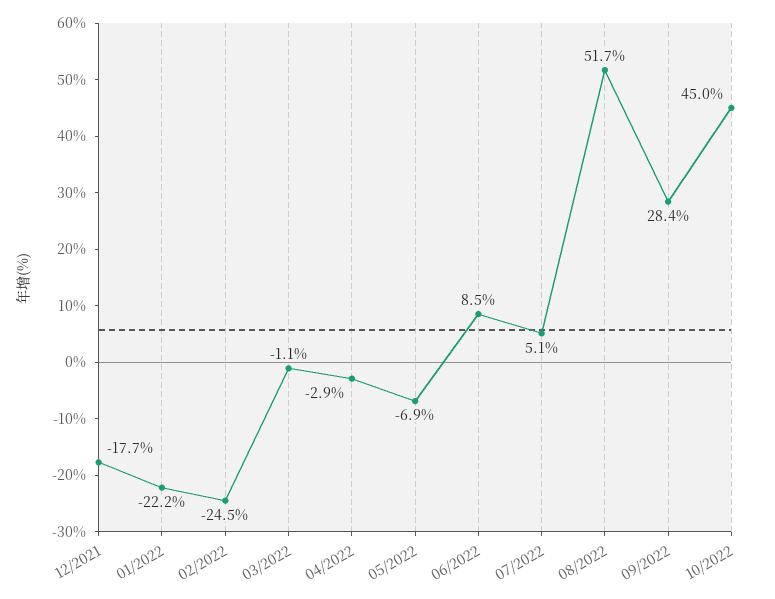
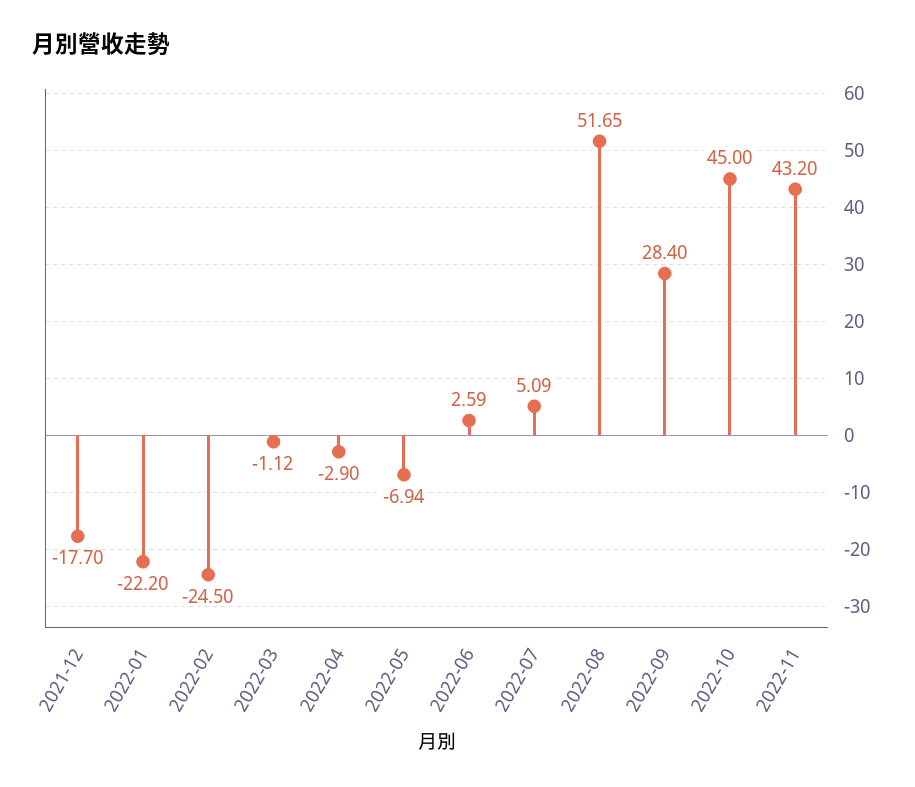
06/2022: 8.5 -> 2.59
2022-11: none -> 43.2

